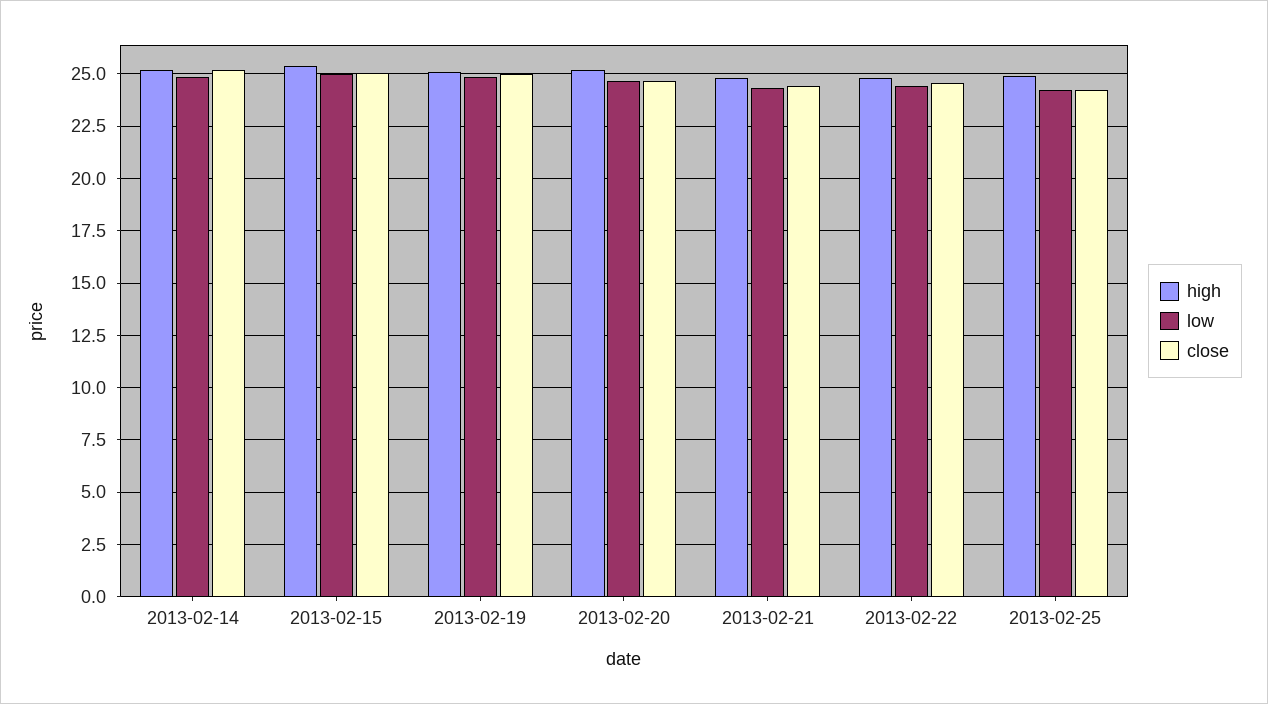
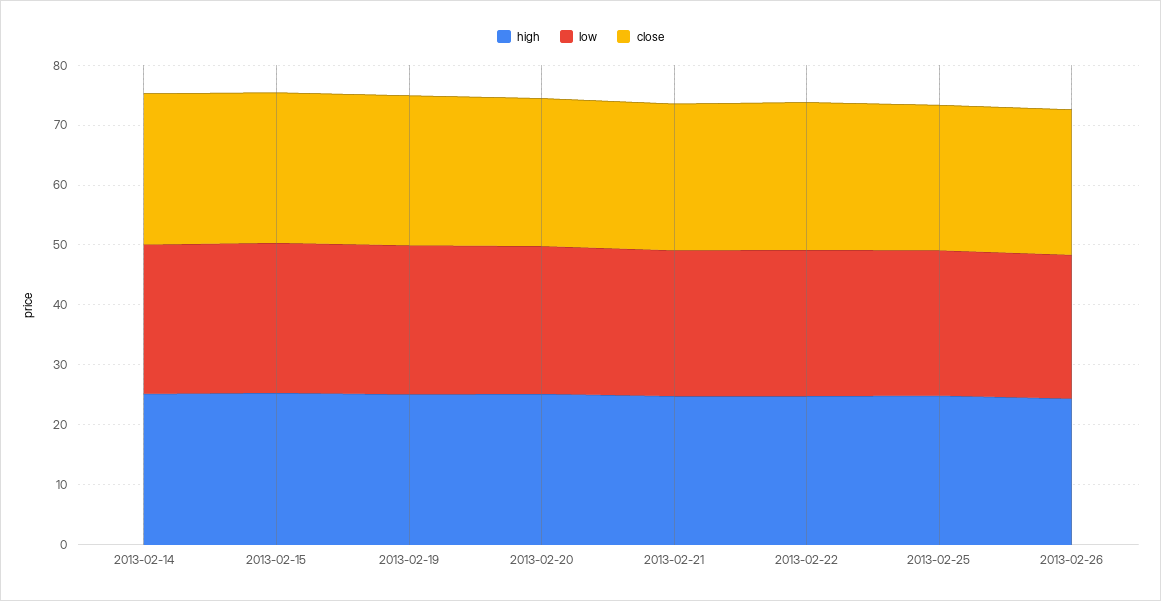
high, 2013-02-26: none -> 24
low, 2013-02-26: none -> 24
close, 2013-02-26: none -> 24

